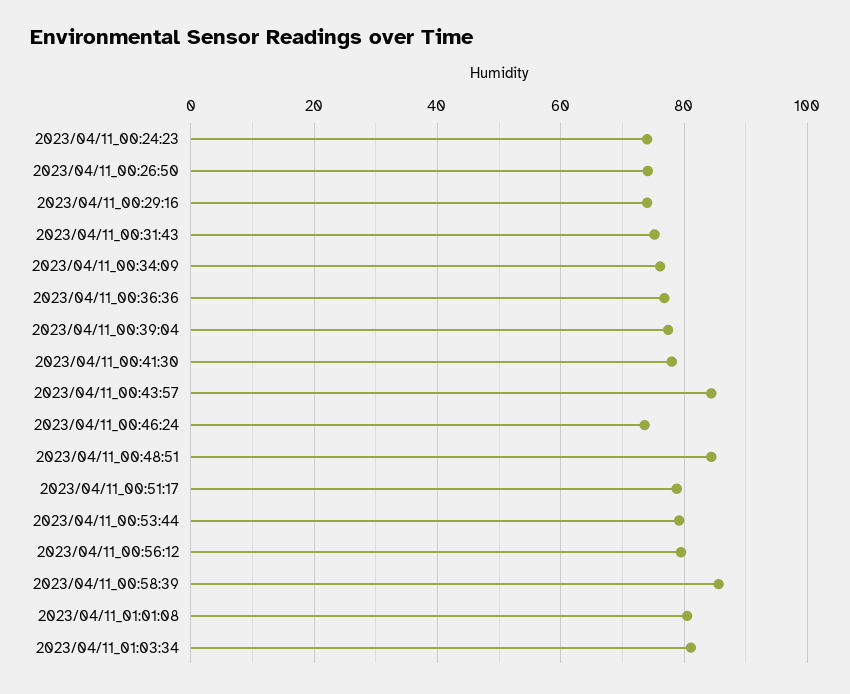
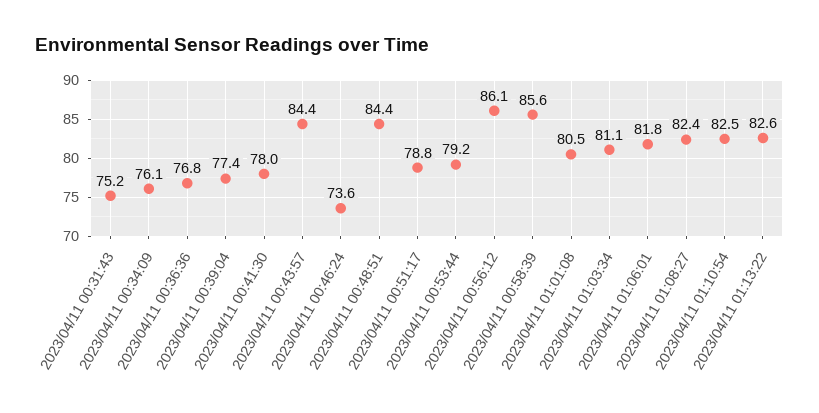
2023/04/11_00:24:23: 74 -> none
2023/04/11_00:26:50: 74 -> none
2023/04/11_00:29:16: 74 -> none
2023/04/11_00:56:12: 80 -> 86.1
2023/04/11 01:06:01: none -> 81.8
2023/04/11 01:08:27: none -> 82.4
2023/04/11 01:10:54: none -> 82.5
2023/04/11 01:13:22: none -> 82.6

